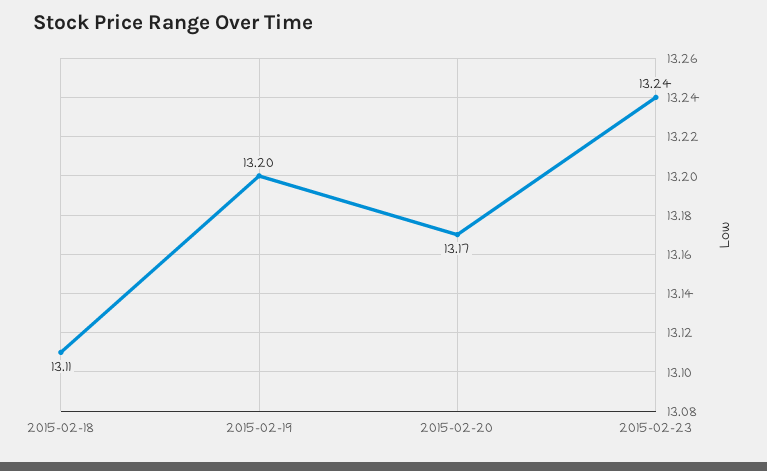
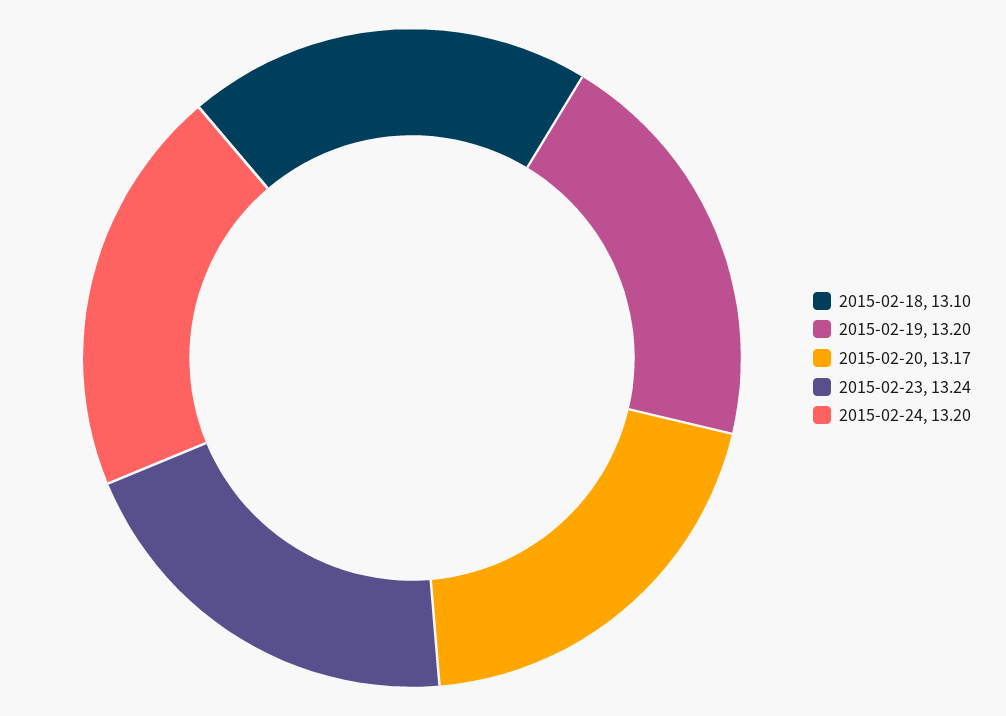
2015-02-18: 13.11 -> 13.1
2015-02-24: none -> 13.2

